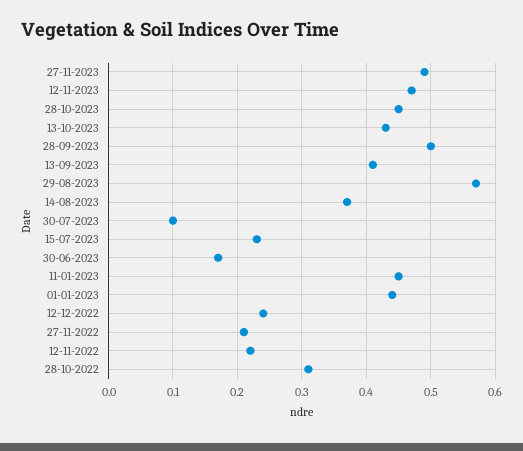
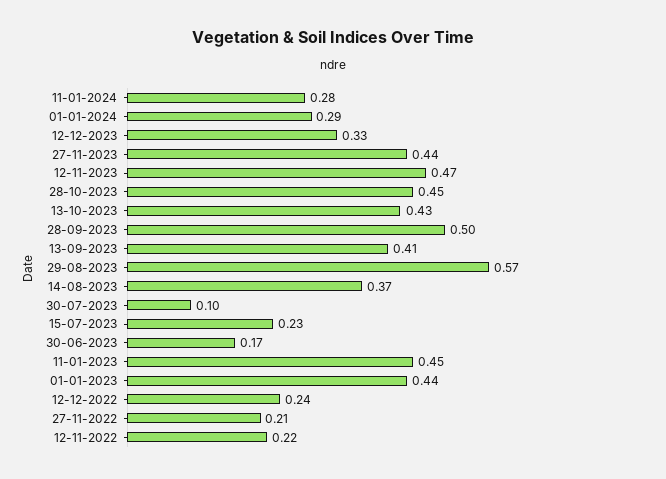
27-11-2023: 0.49 -> 0.44
28-10-2022: 0.31 -> none
11-01-2024: none -> 0.28
01-01-2024: none -> 0.29
12-12-2023: none -> 0.33

